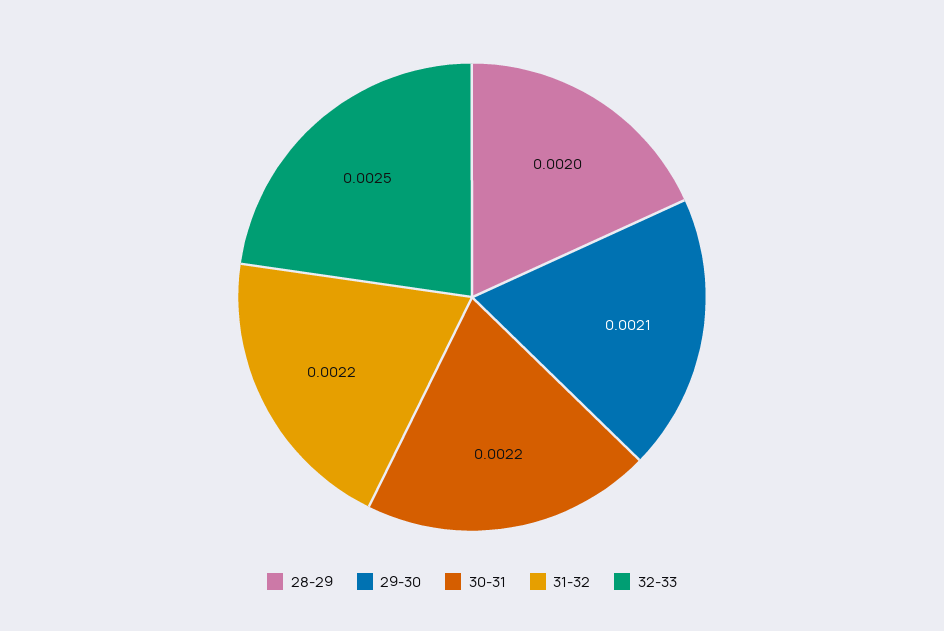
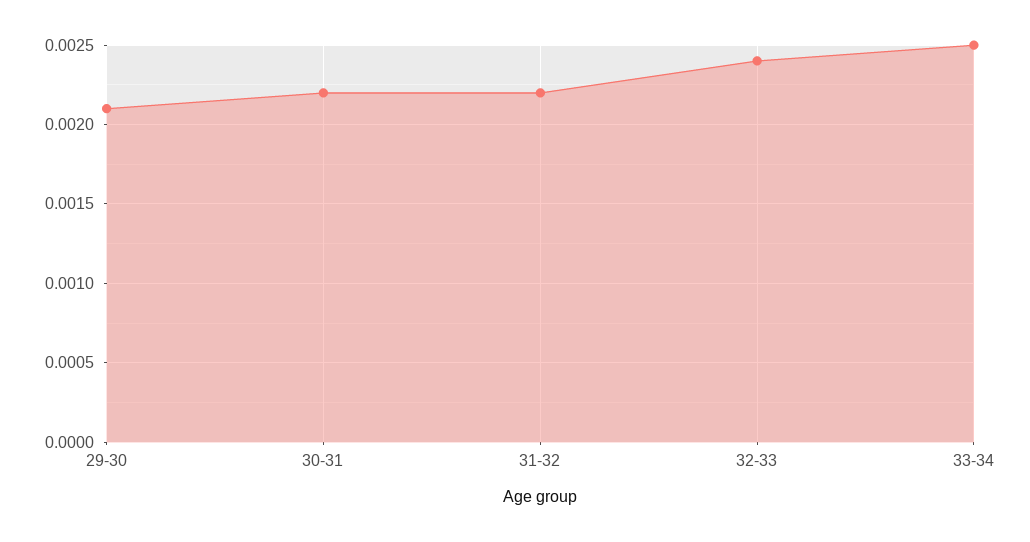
28-29: 0.002 -> none
32-33: 0.0025 -> 0.0024
33-34: none -> 0.0025

